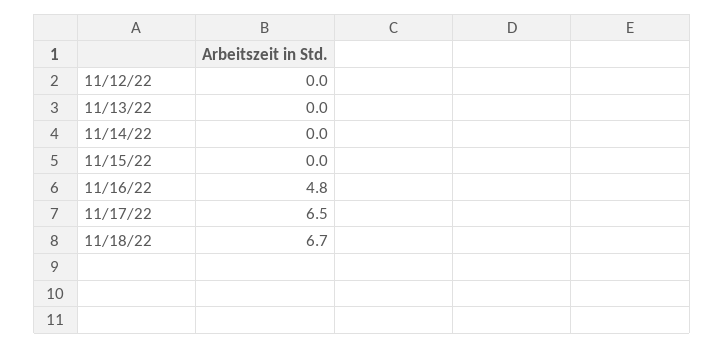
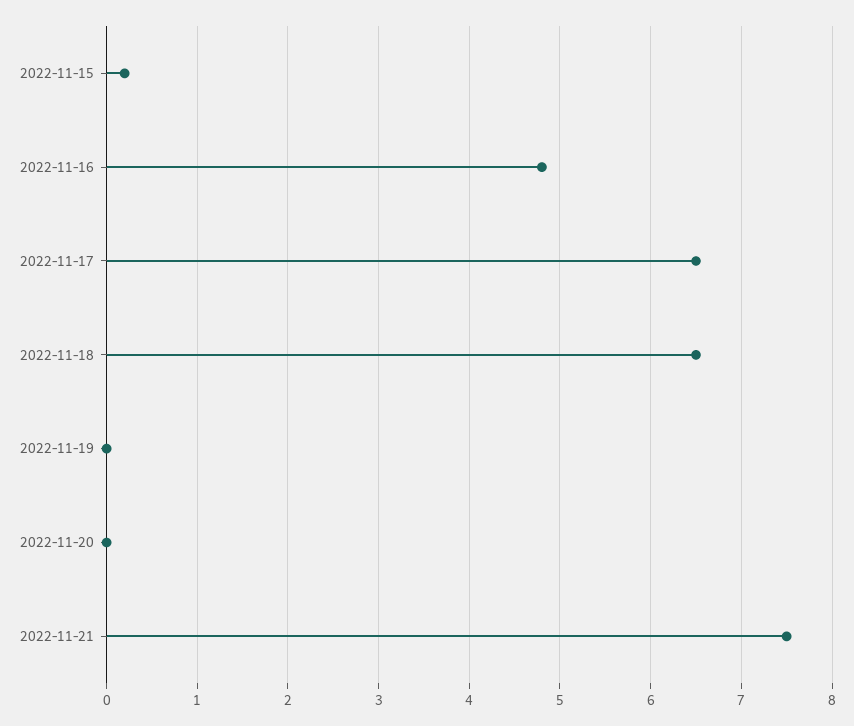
11/12/22: 0 -> none
11/13/22: 0 -> none
11/14/22: 0 -> none
11/15/22: 0 -> 0.2
11/18/22: 6.7 -> 6.5
2022-11-19: none -> 0
2022-11-20: none -> 0
2022-11-21: none -> 7.5

